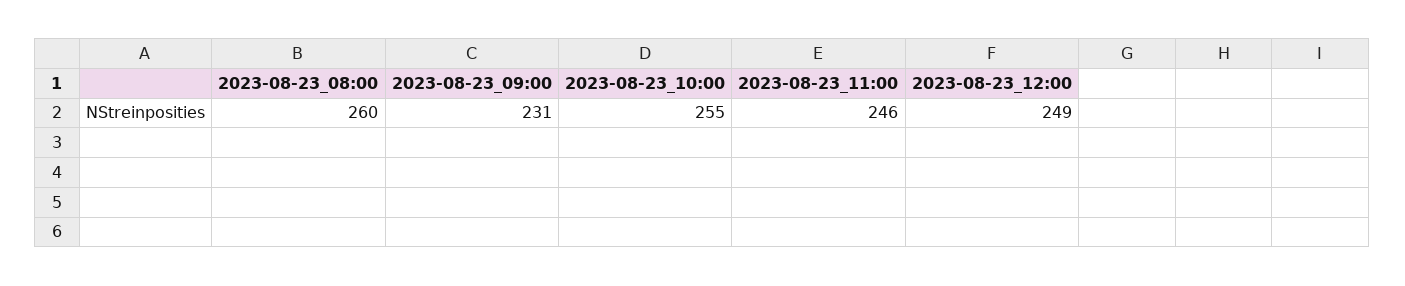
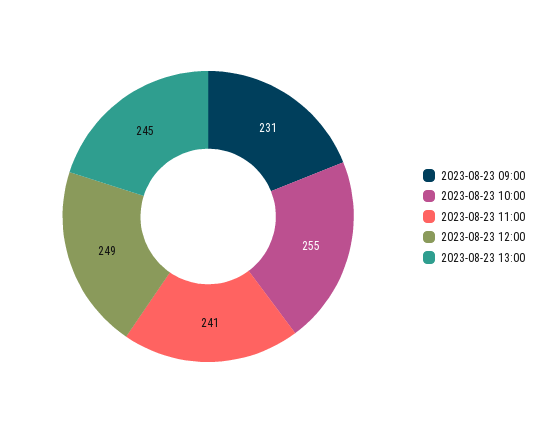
2023-08-23_08:00: 260 -> none
2023-08-23_11:00: 246 -> 241
2023-08-23 13:00: none -> 245

